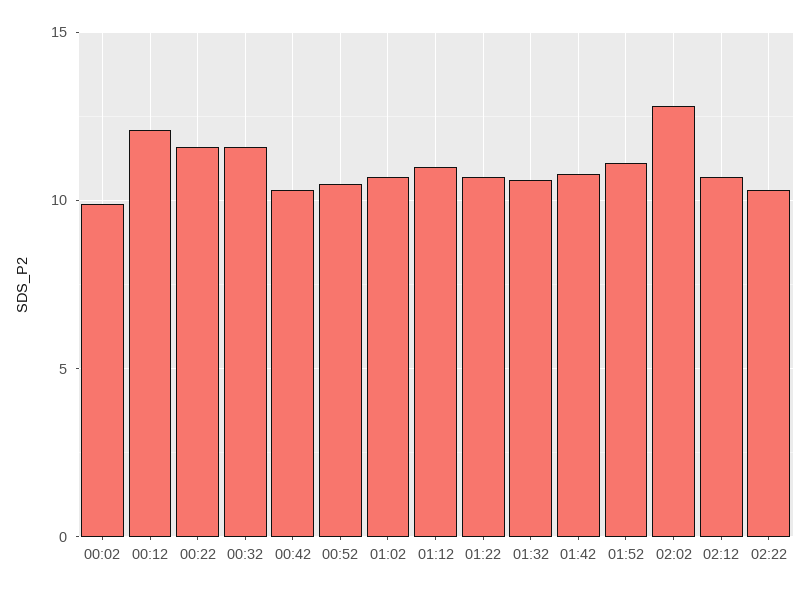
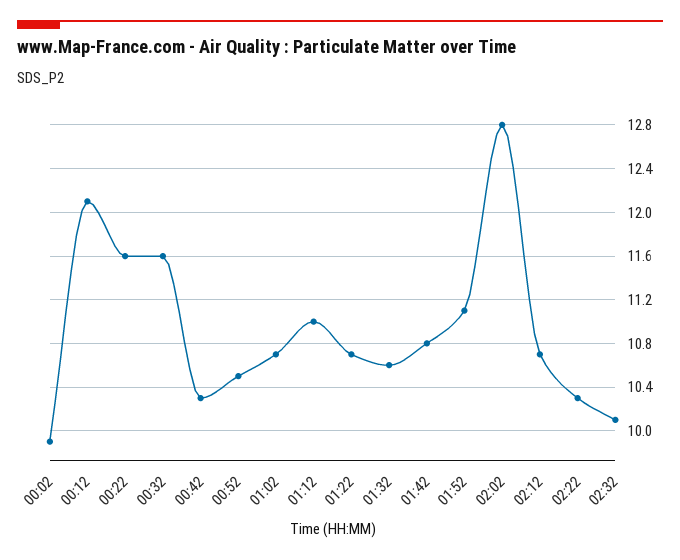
02:32: none -> 10.1

